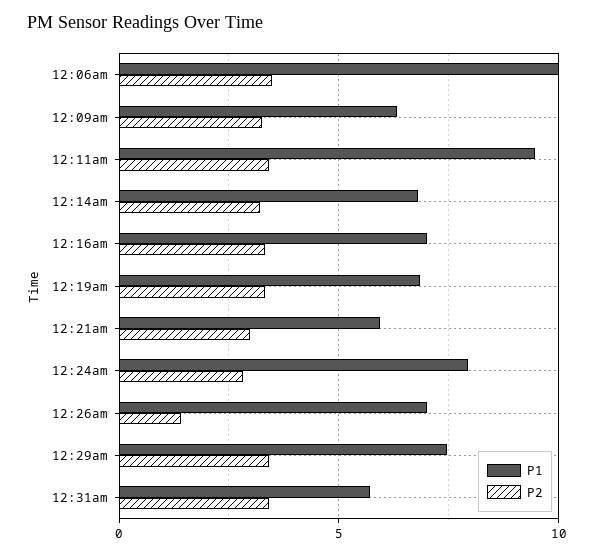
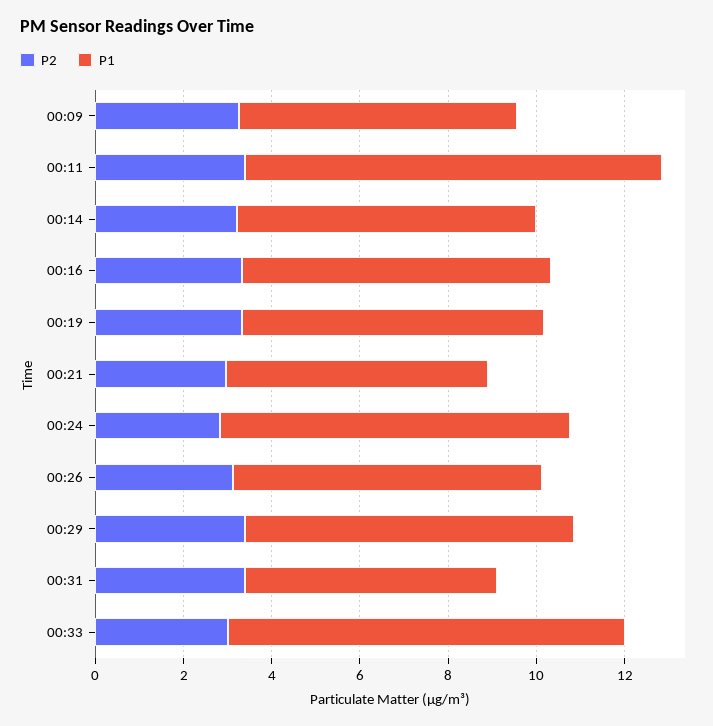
P1, 12:06am: 10 -> none
P2, 12:06am: 3.5 -> none
P2, 12:26am: 1.5 -> 3
P2, 00:33: none -> 3
P1, 00:33: none -> 9

